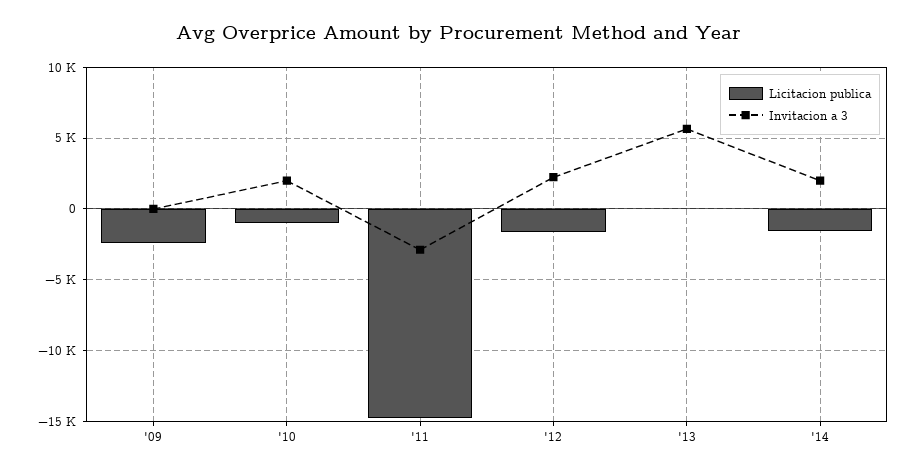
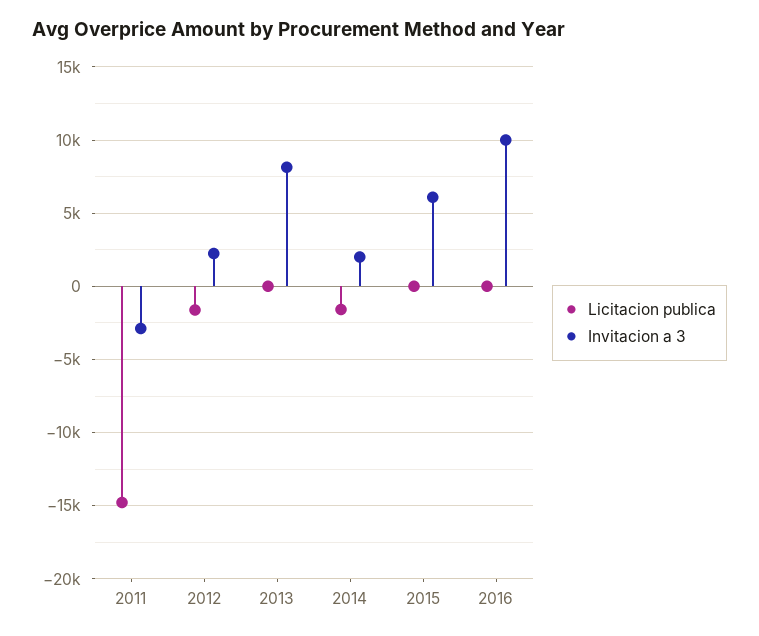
Licitacion publica, '09: -2500 -> none
Invitacion a 3, '09: 0 -> none
Licitacion publica, '10: -1000 -> none
Invitacion a 3, '10: 2000 -> none
Invitacion a 3, '13: 5500 -> 8000
Licitacion publica, 2015: none -> 0
Invitacion a 3, 2015: none -> 6000
Licitacion publica, 2016: none -> 0
Invitacion a 3, 2016: none -> 10000

